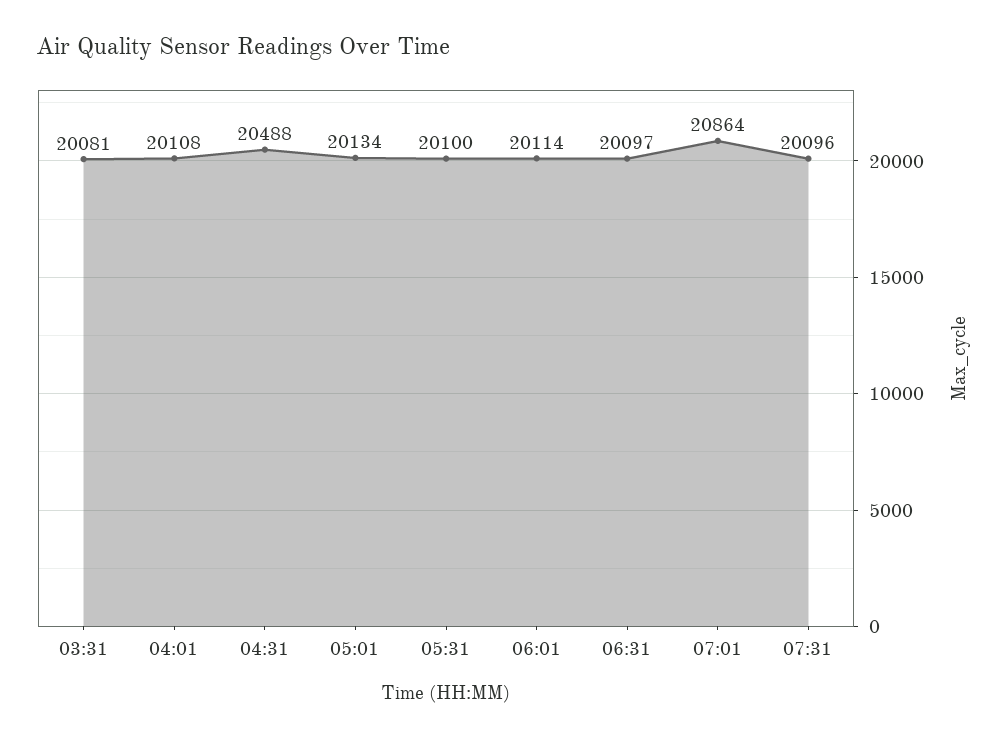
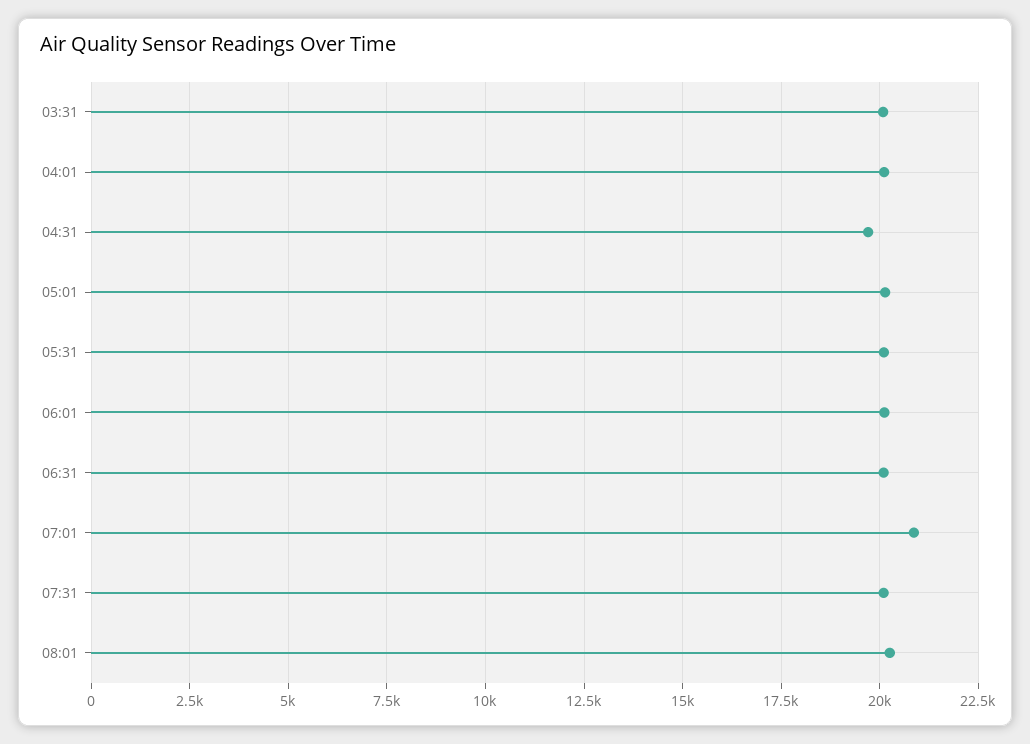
04:31: 20488 -> 19750
08:01: none -> 20250

